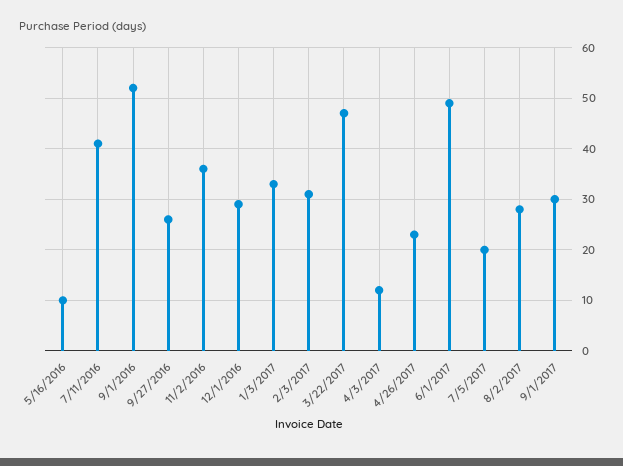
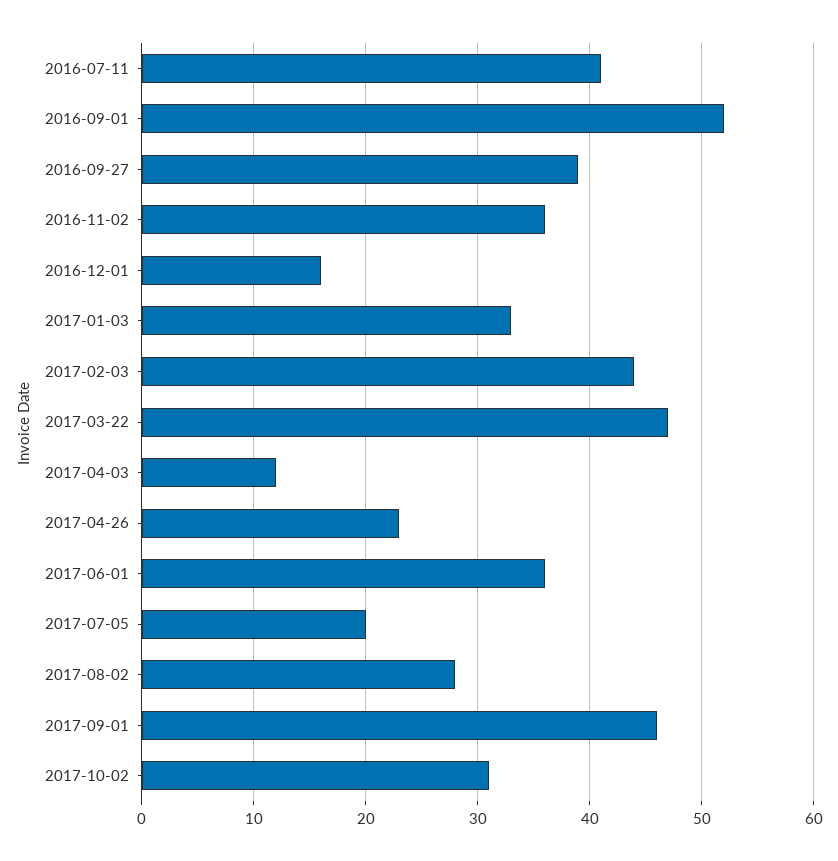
5/16/2016: 10 -> none
9/27/2016: 25 -> 39
12/1/2016: 30 -> 16
2/3/2017: 30 -> 44
6/1/2017: 50 -> 36
9/1/2017: 30 -> 46
2017-10-02: none -> 31

